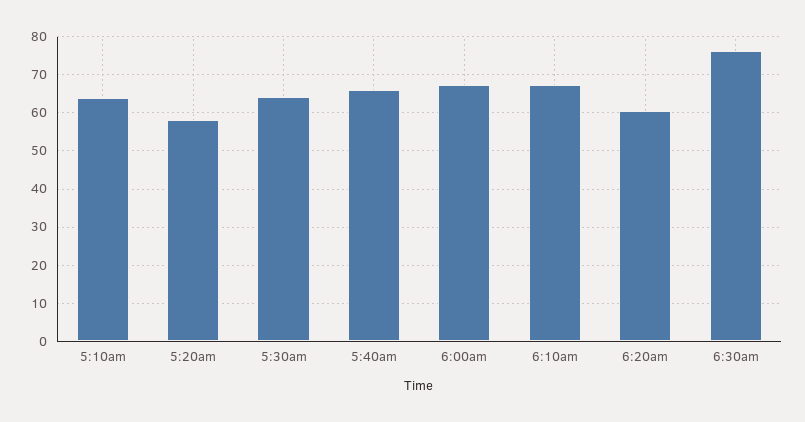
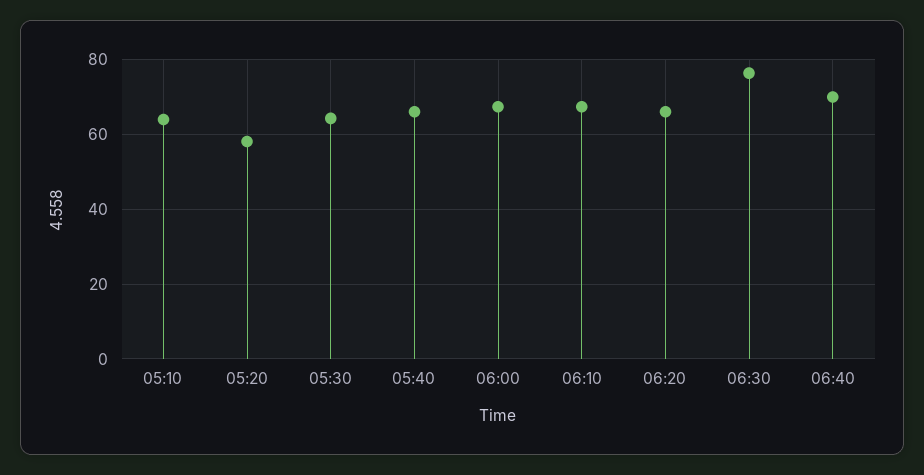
6:20am: 60 -> 66
06:40: none -> 70

